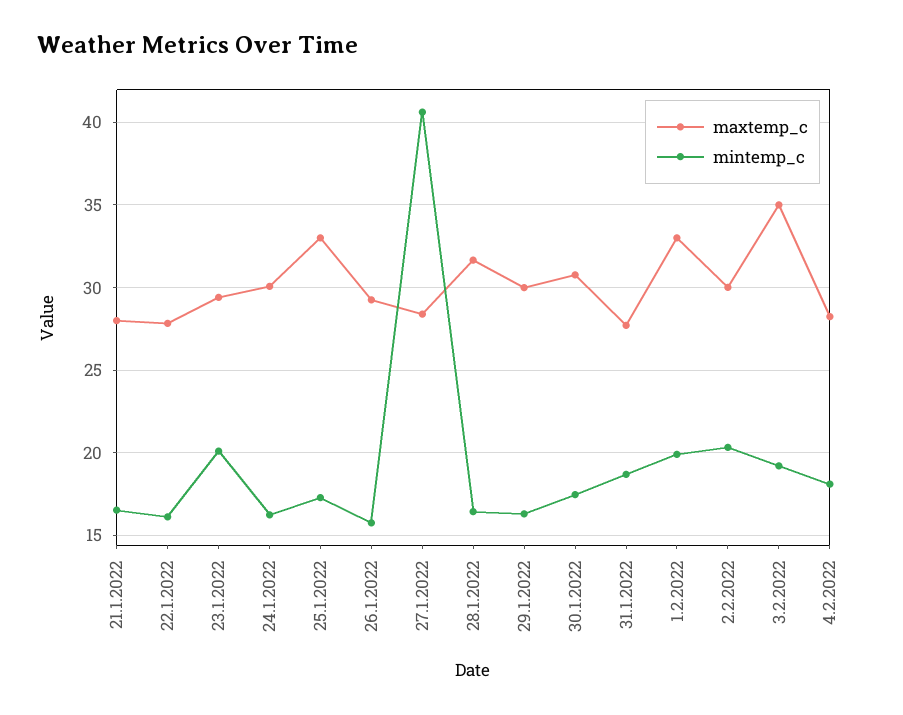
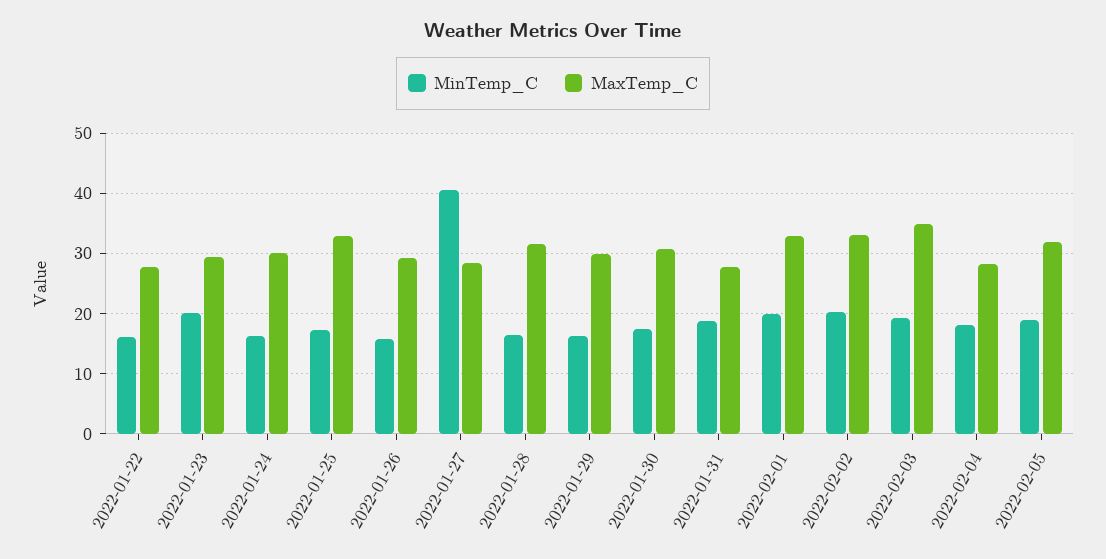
maxtemp_c, 21.1.2022: 28 -> none
mintemp_c, 21.1.2022: 16.5 -> none
maxtemp_c, 2.2.2022: 30 -> 33
mintemp_c, 2022-02-05: none -> 19
maxtemp_c, 2022-02-05: none -> 32

